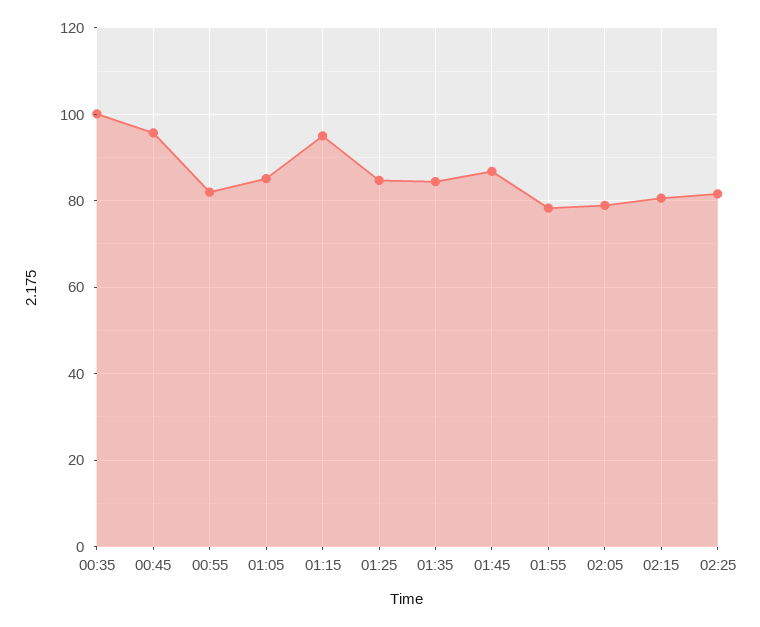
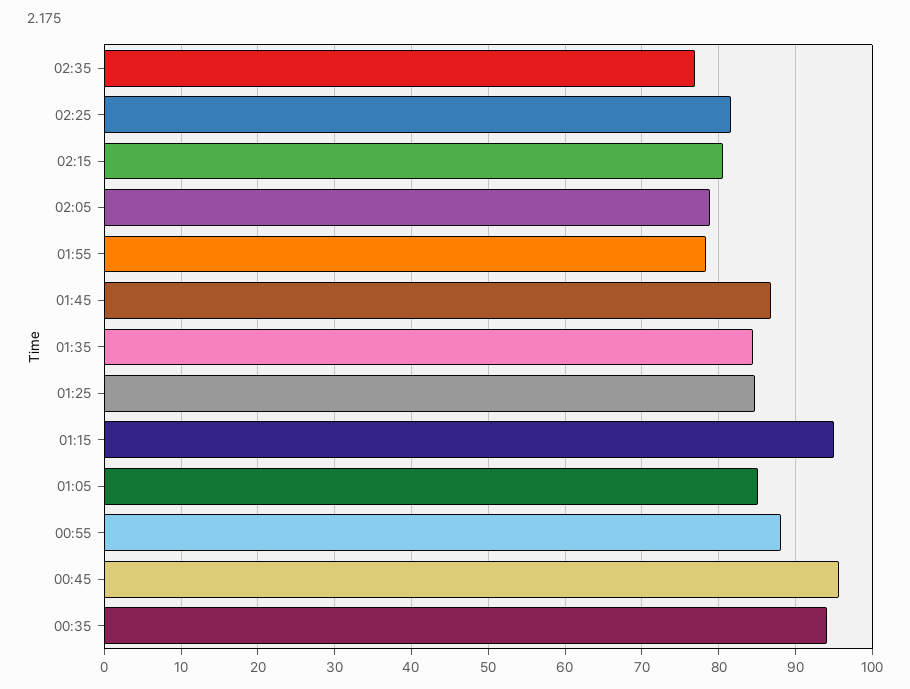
00:35: 100 -> 94
00:55: 82 -> 88
02:35: none -> 77

